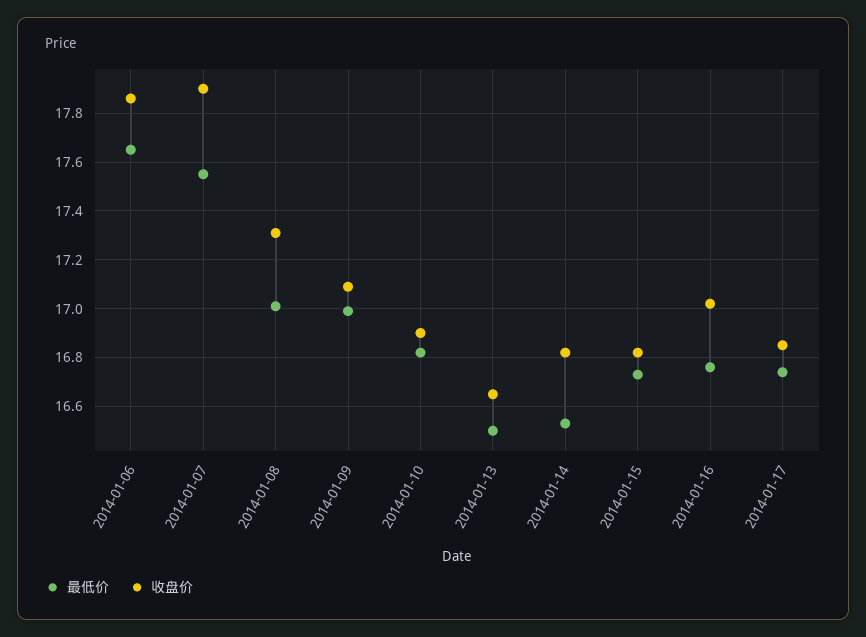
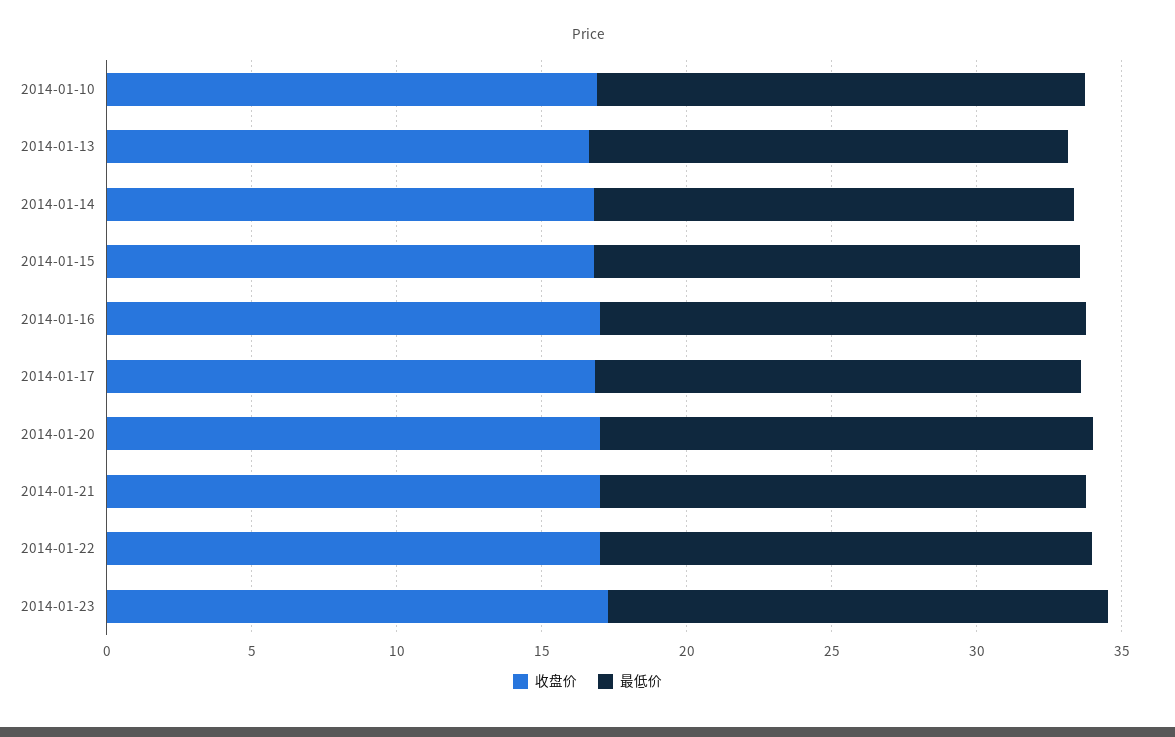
最低价, 2014-01-06: 17.65 -> none
收盘价, 2014-01-06: 17.85 -> none
最低价, 2014-01-07: 17.55 -> none
收盘价, 2014-01-07: 17.9 -> none
最低价, 2014-01-08: 17 -> none
收盘价, 2014-01-08: 17.3 -> none
最低价, 2014-01-09: 17 -> none
收盘价, 2014-01-09: 17.1 -> none
收盘价, 2014-01-20: none -> 17
最低价, 2014-01-20: none -> 17
收盘价, 2014-01-21: none -> 17
最低价, 2014-01-21: none -> 17
收盘价, 2014-01-22: none -> 17
最低价, 2014-01-22: none -> 17
收盘价, 2014-01-23: none -> 17
最低价, 2014-01-23: none -> 17

